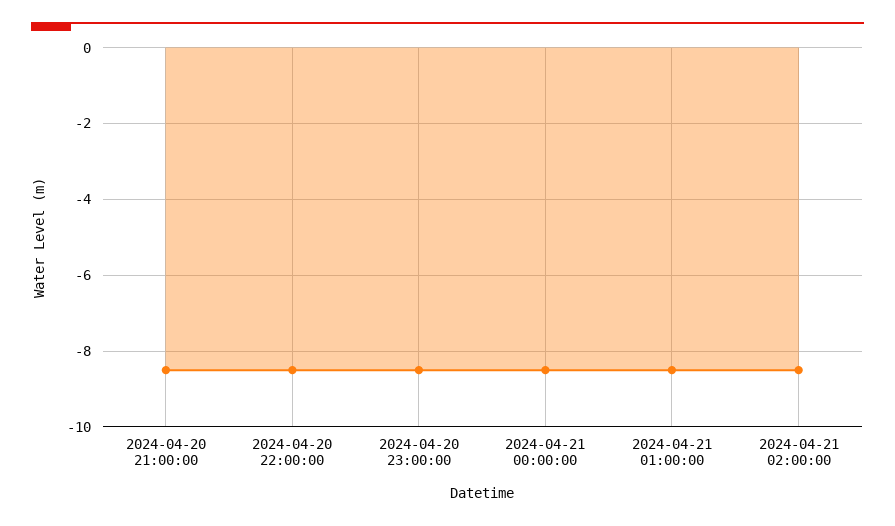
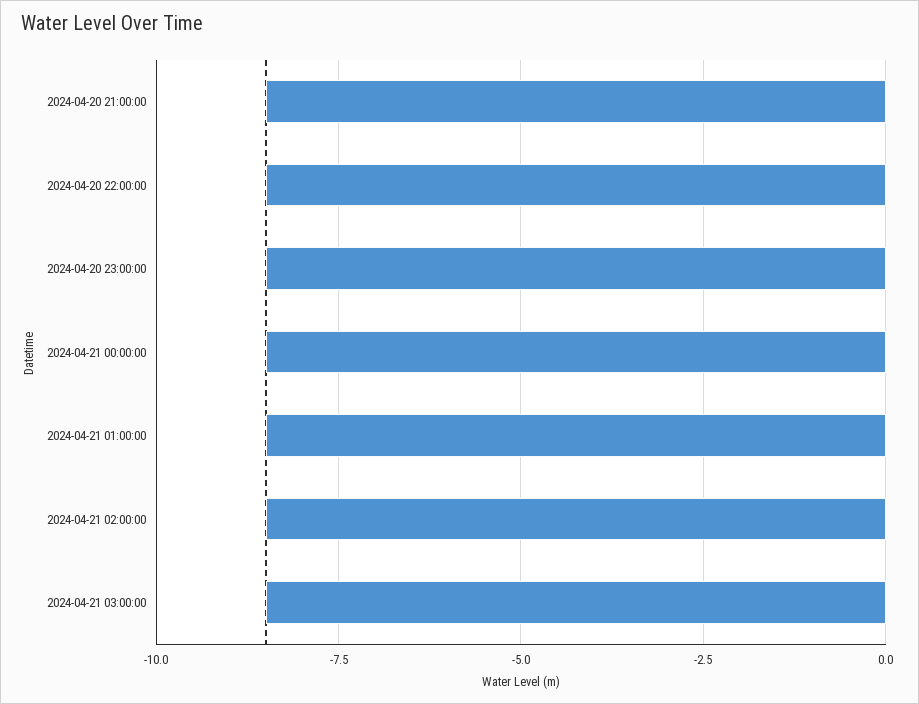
2024-04-21 03:00:00: none -> -8.5

